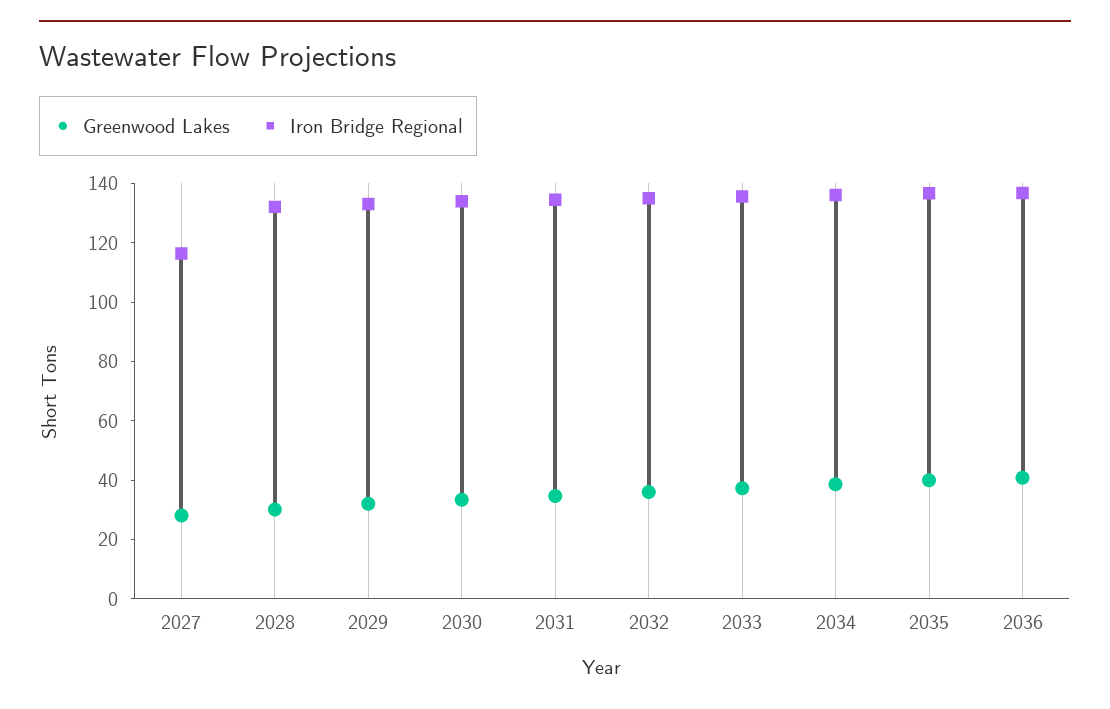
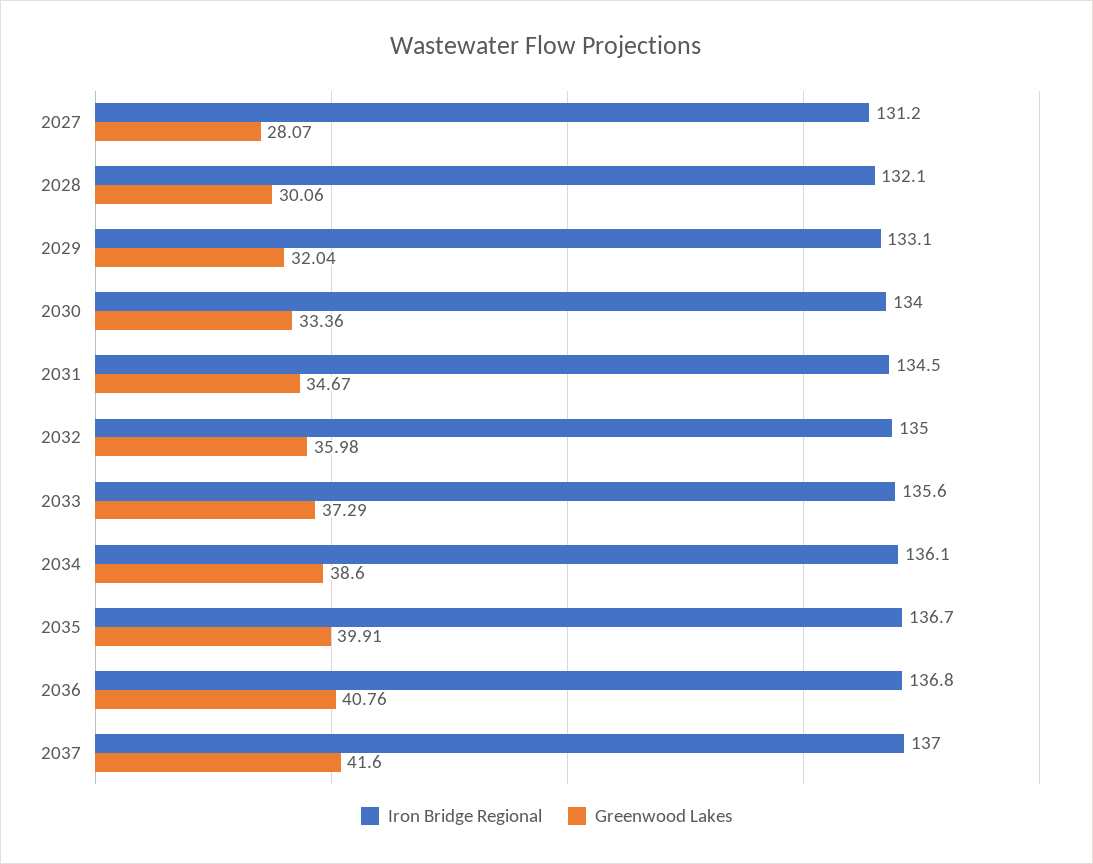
Iron Bridge Regional, 2027: 115 -> 131.2
Iron Bridge Regional, 2037: none -> 137
Greenwood Lakes, 2037: none -> 41.6

